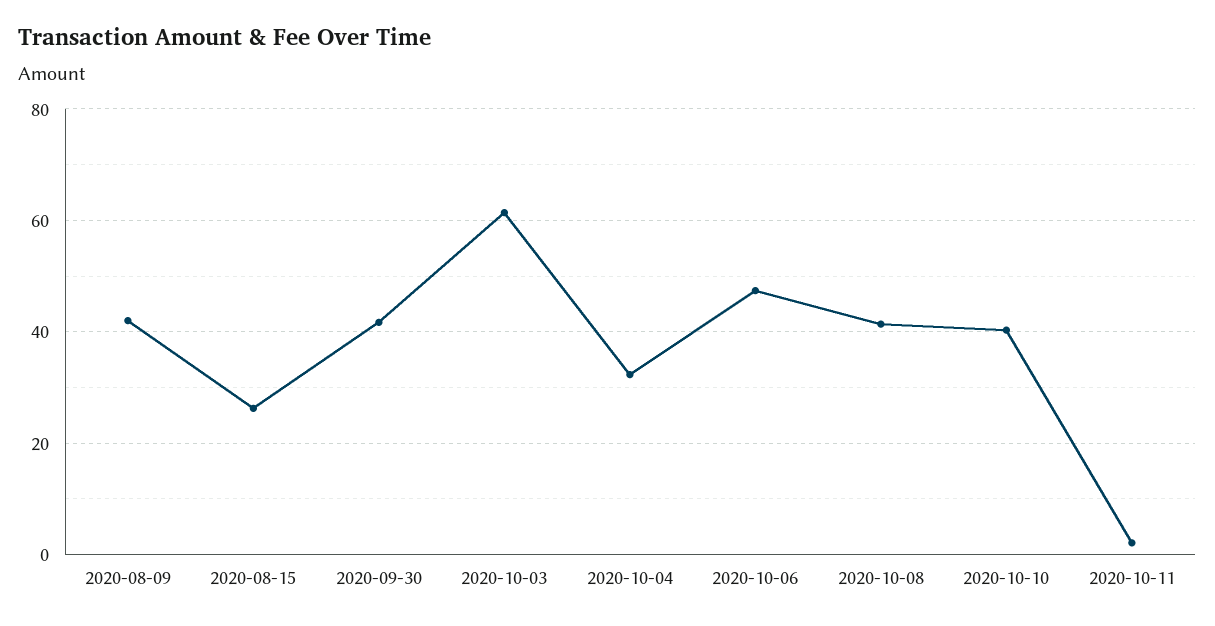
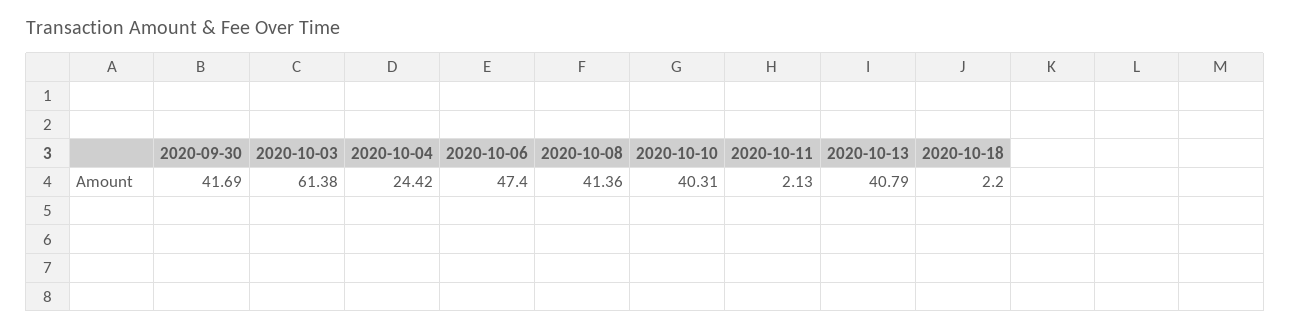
2020-08-09: 42 -> none
2020-08-15: 26 -> none
2020-10-04: 32 -> 24.42
2020-10-13: none -> 40.79
2020-10-18: none -> 2.2

